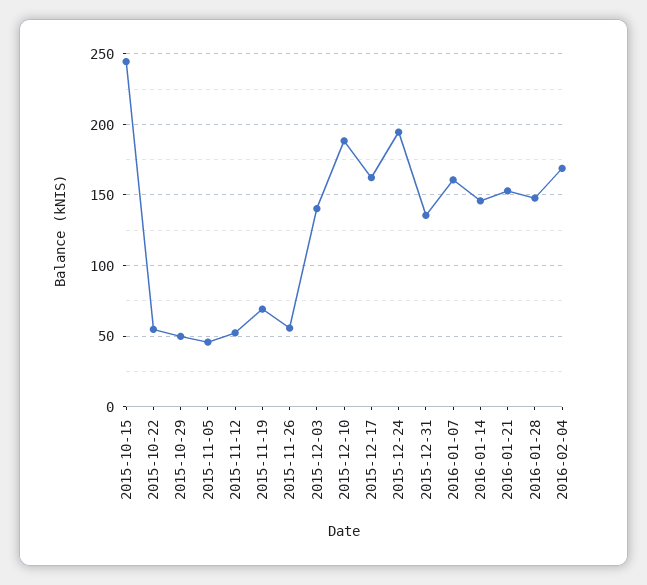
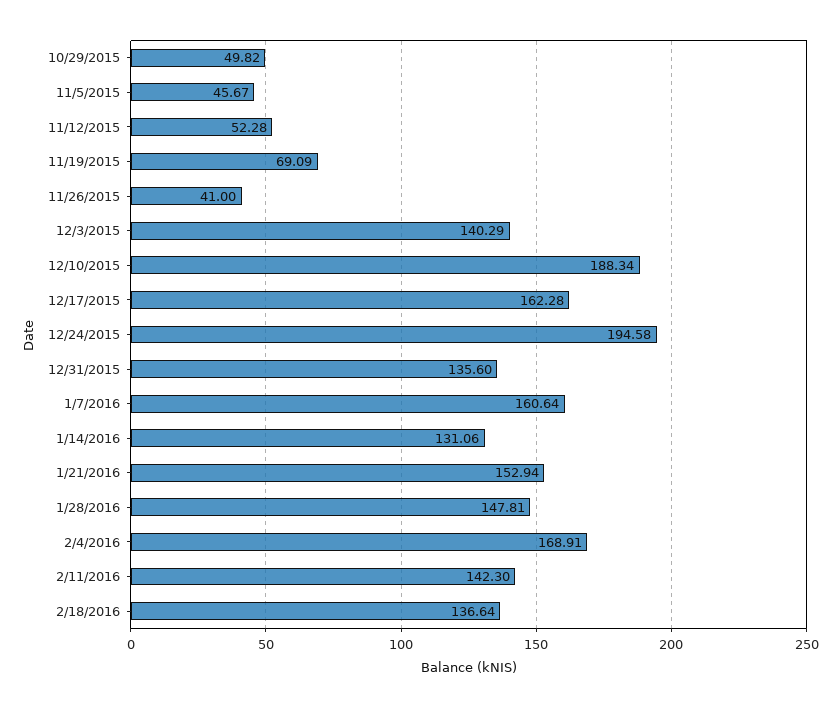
2015-10-15: 245 -> none
2015-10-22: 55 -> none
2015-11-26: 55 -> 41
2016-01-14: 145 -> 131.06
2/11/2016: none -> 142.3
2/18/2016: none -> 136.64

